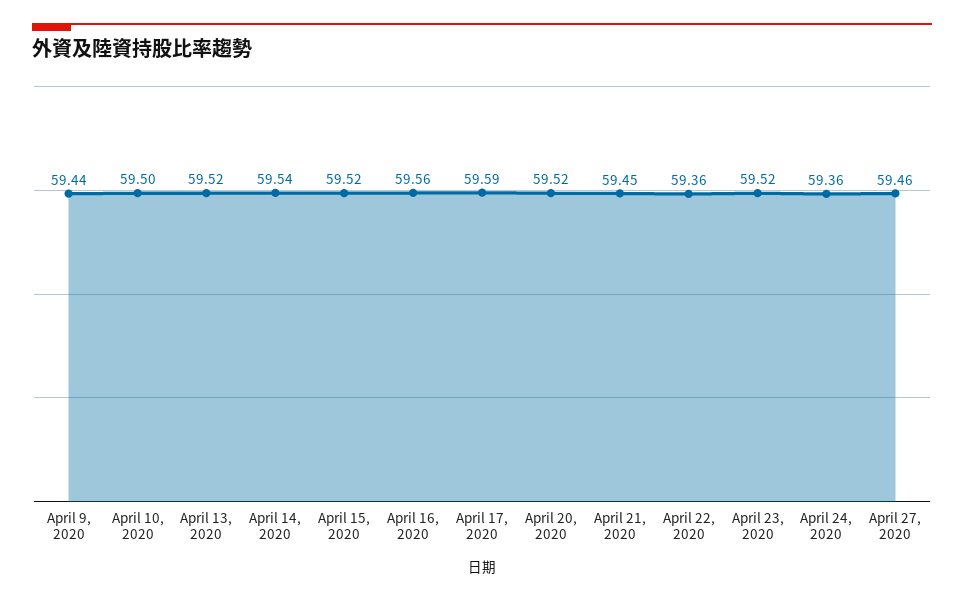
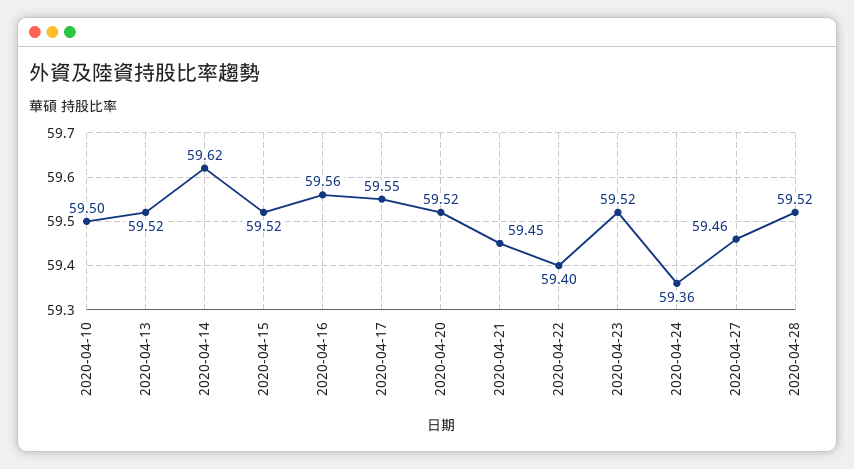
April 9, 2020: 59.44 -> none
April 14, 2020: 59.54 -> 59.62
April 17, 2020: 59.59 -> 59.55
April 22, 2020: 59.36 -> 59.4
2020-04-28: none -> 59.52

